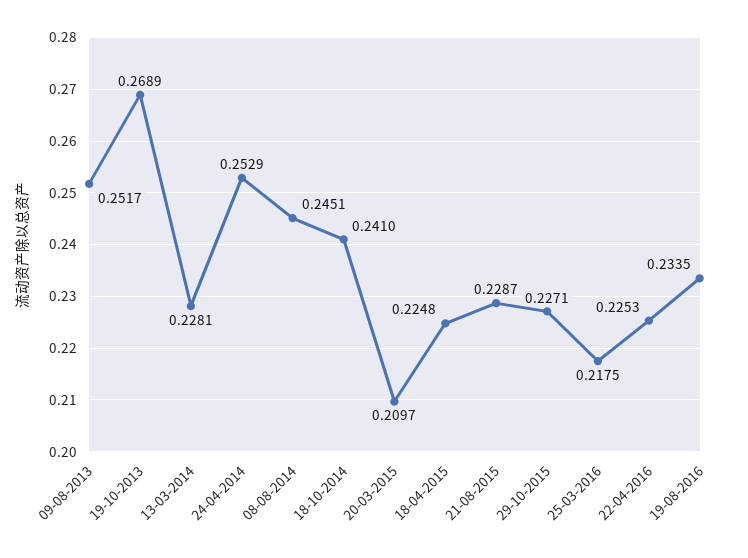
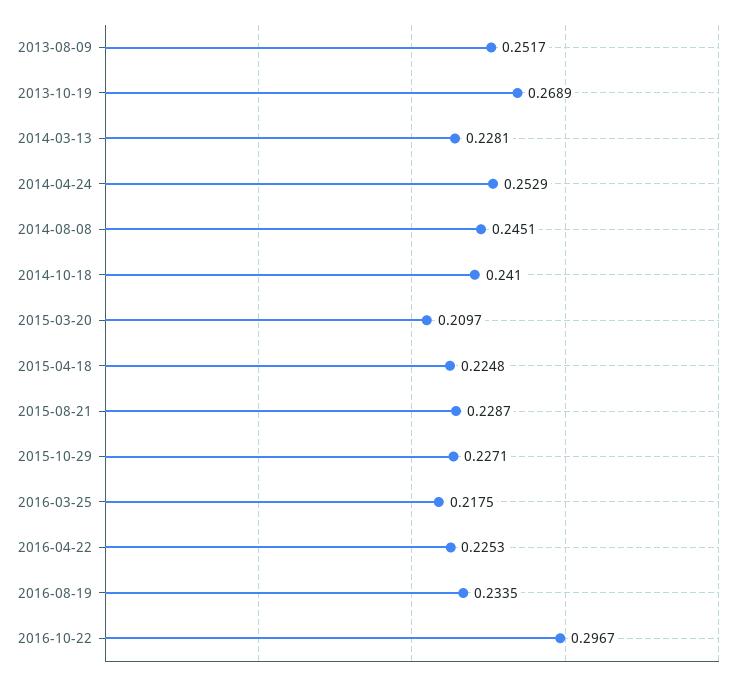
2016-10-22: none -> 0.2967

